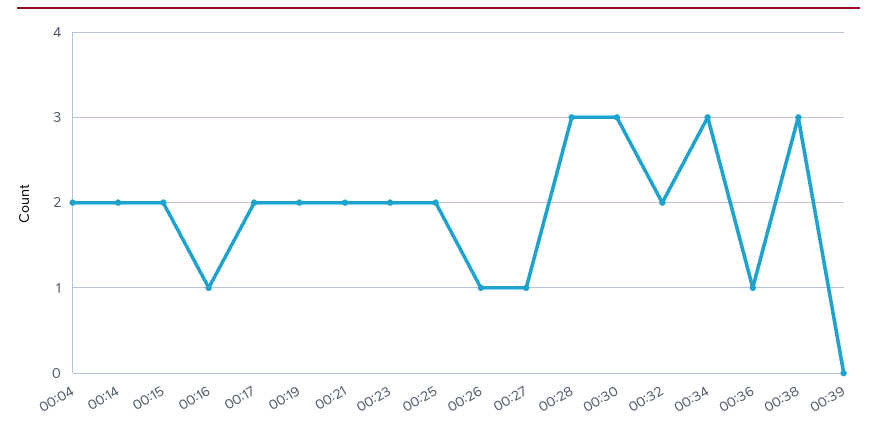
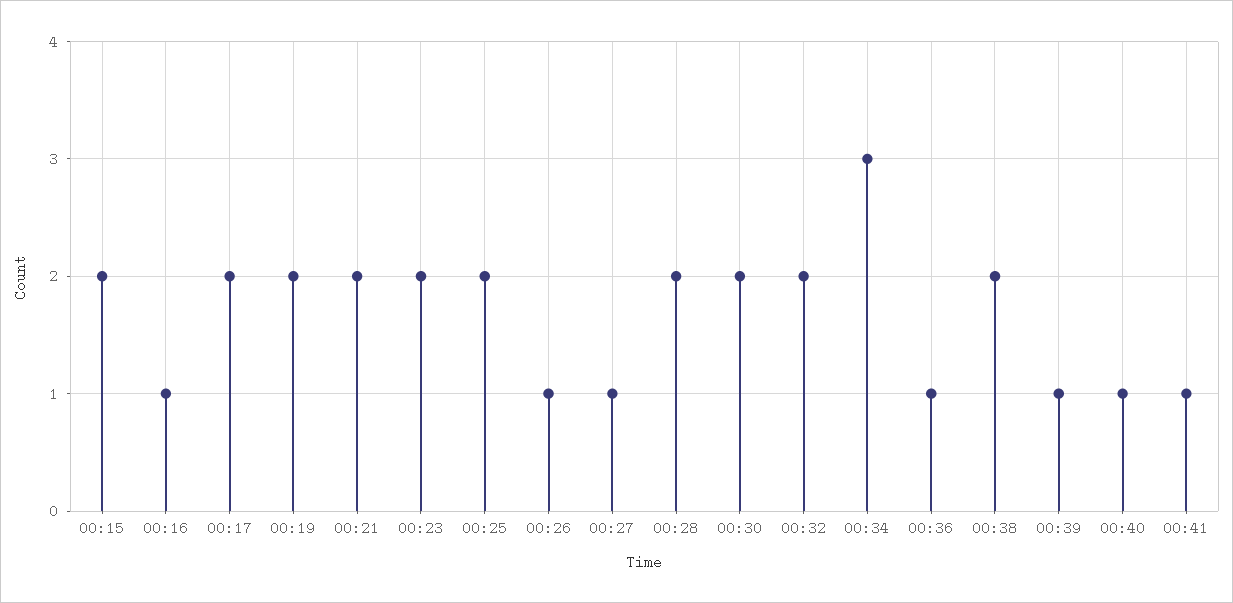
00:04: 2 -> none
00:14: 2 -> none
00:28: 3 -> 2
00:30: 3 -> 2
00:38: 3 -> 2
00:39: 0 -> 1
00:40: none -> 1
00:41: none -> 1

